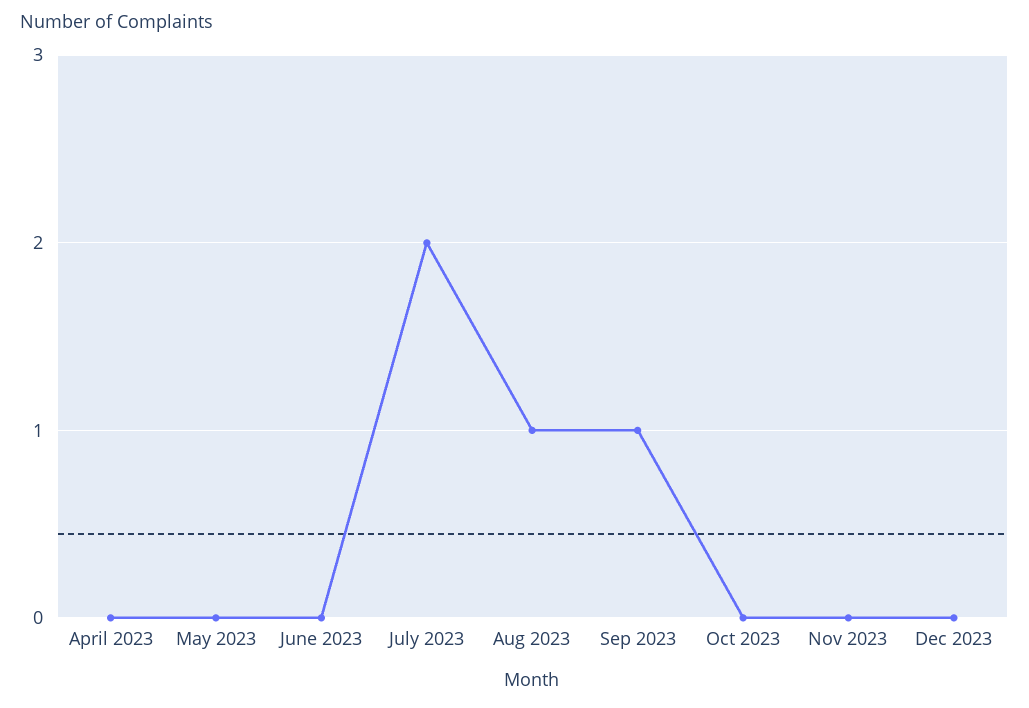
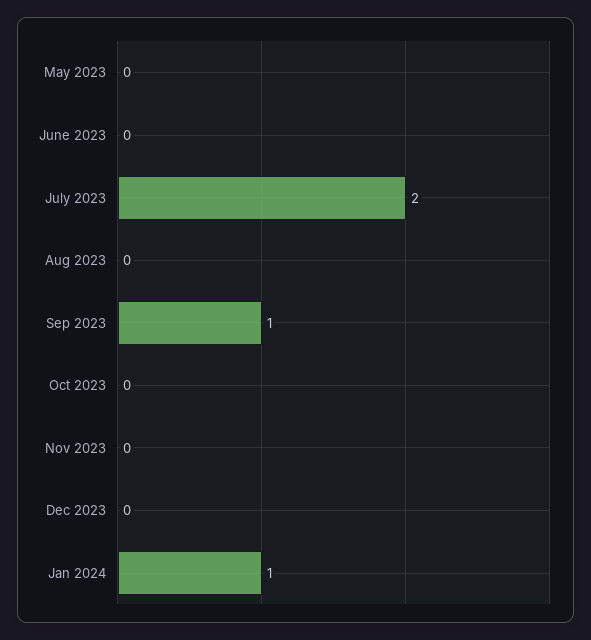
April 2023: 0 -> none
Aug 2023: 1 -> 0
Jan 2024: none -> 1

